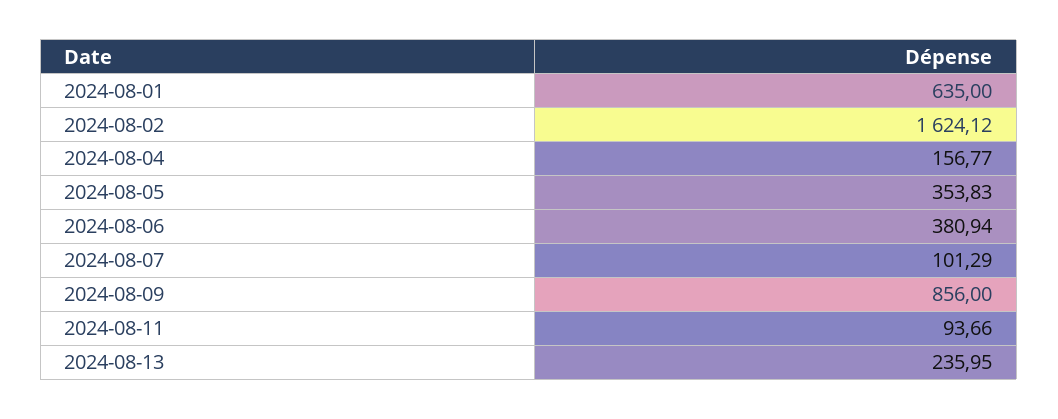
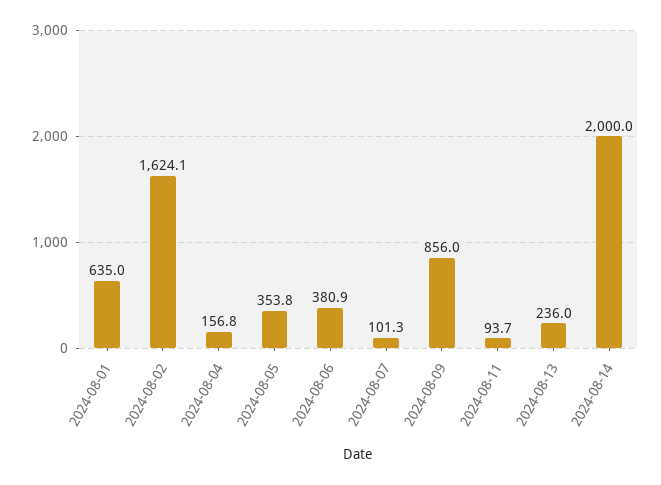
2024-08-14: none -> 2000

